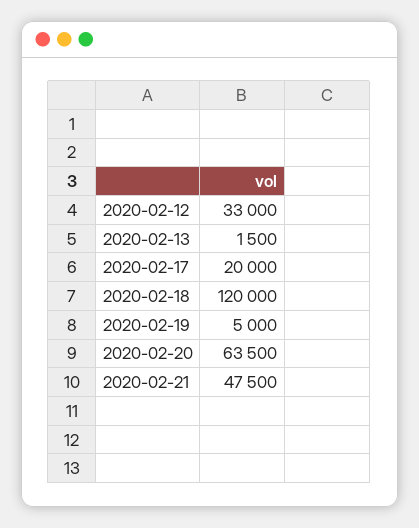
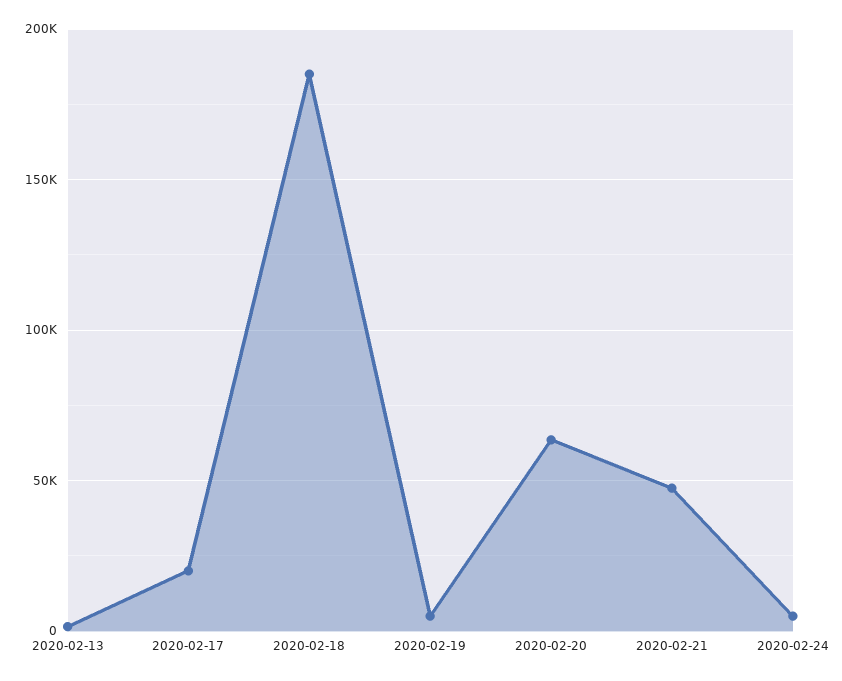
2020-02-12: 33000 -> none
2020-02-18: 120000 -> 185000
2020-02-24: none -> 5000

